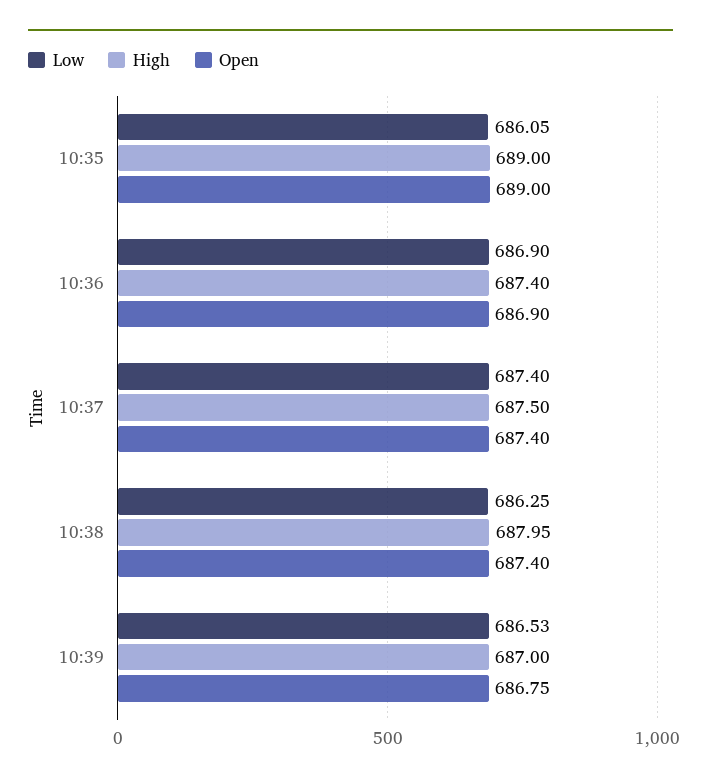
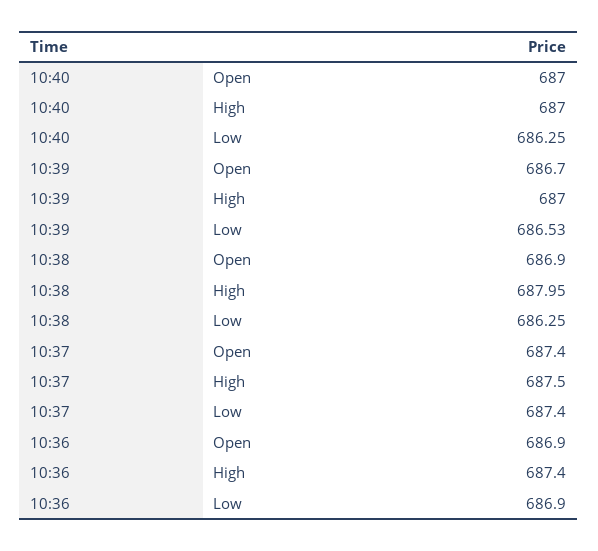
Low, 10:35: 686.05 -> none
High, 10:35: 689 -> none
Open, 10:35: 689 -> none
Open, 10:38: 687.4 -> 686.9
Open, 10:39: 686.75 -> 686.7
Open, 10:40: none -> 687
High, 10:40: none -> 687
Low, 10:40: none -> 686.25

